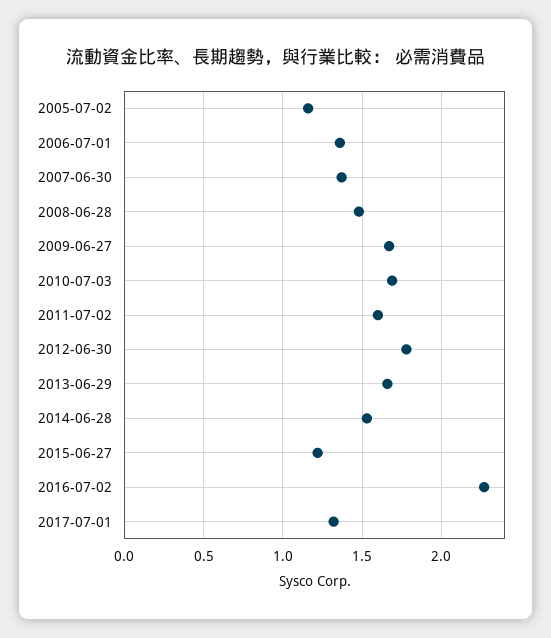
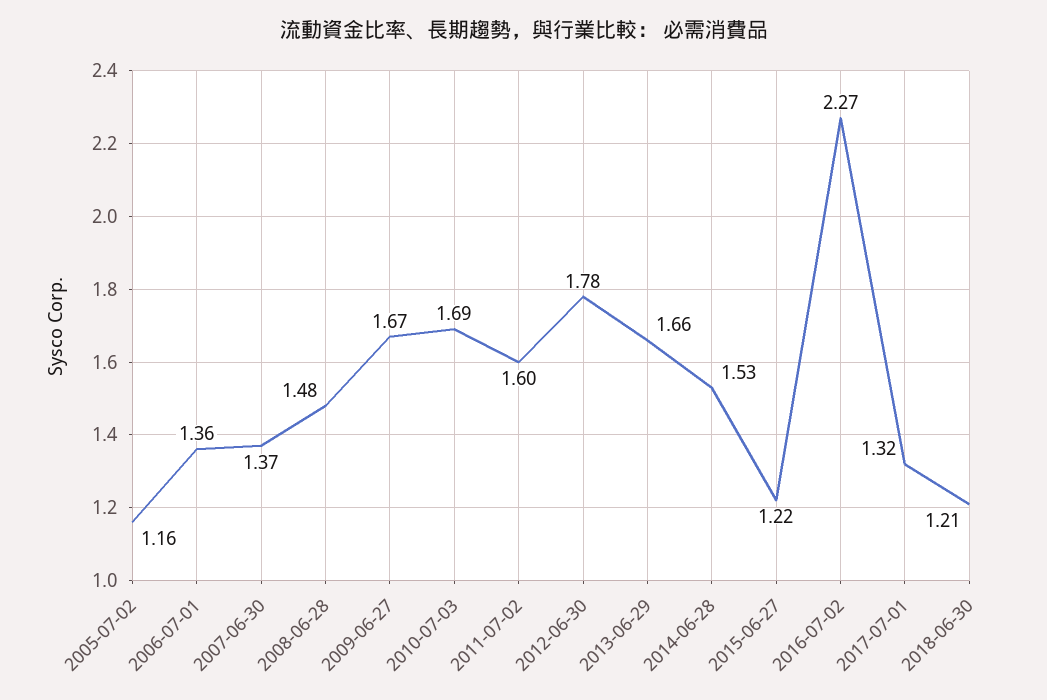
2018-06-30: none -> 1.21

